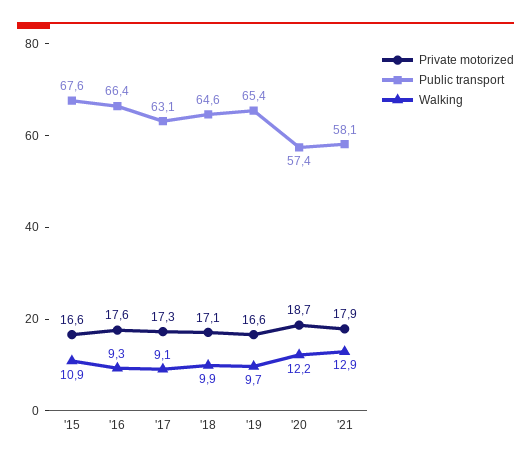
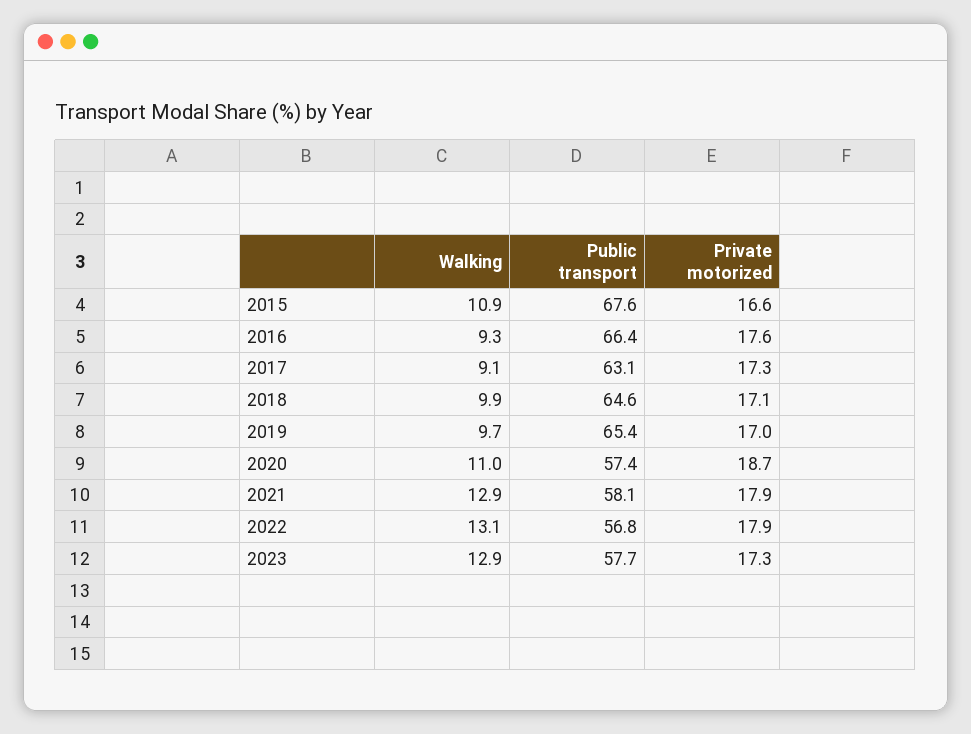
Private motorized, '19: 16.6 -> 17
Walking, '20: 12.2 -> 11
Walking, 2022: none -> 13.1
Public transport, 2022: none -> 56.8
Private motorized, 2022: none -> 17.9
Walking, 2023: none -> 12.9
Public transport, 2023: none -> 57.7
Private motorized, 2023: none -> 17.3

